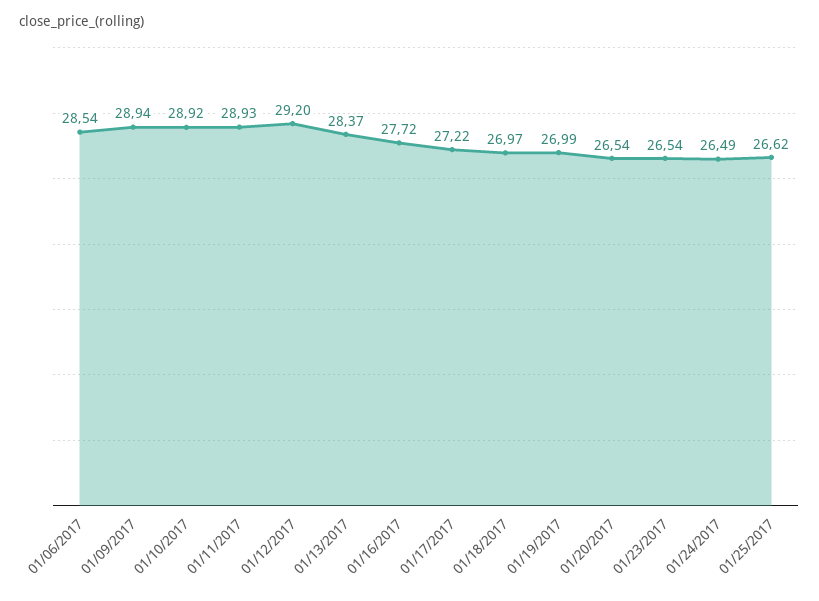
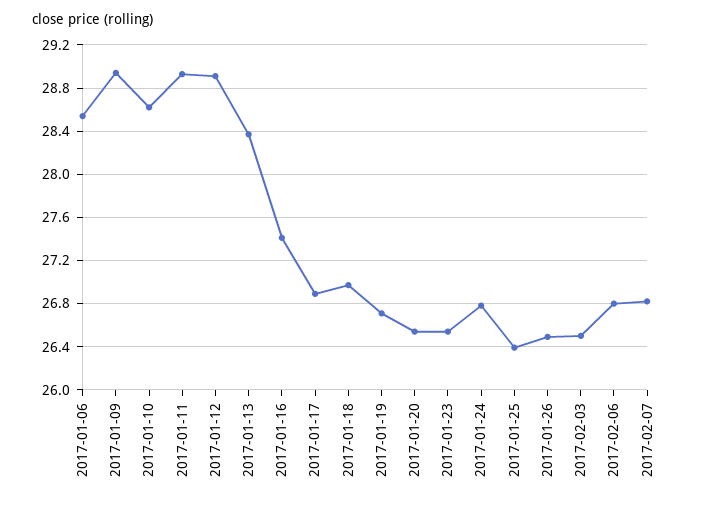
01/10/2017: 28.92 -> 28.6
01/12/2017: 29.2 -> 28.9
01/16/2017: 27.72 -> 27.4
01/17/2017: 27.22 -> 26.9
01/19/2017: 26.99 -> 26.7
01/24/2017: 26.49 -> 26.8
01/25/2017: 26.62 -> 26.4
2017-01-26: none -> 26.5
2017-02-03: none -> 26.5
2017-02-06: none -> 26.8
2017-02-07: none -> 26.8

